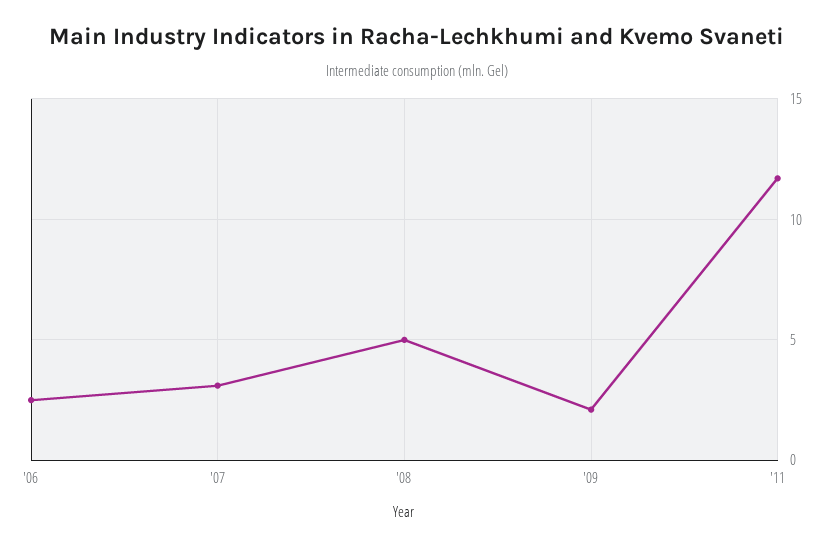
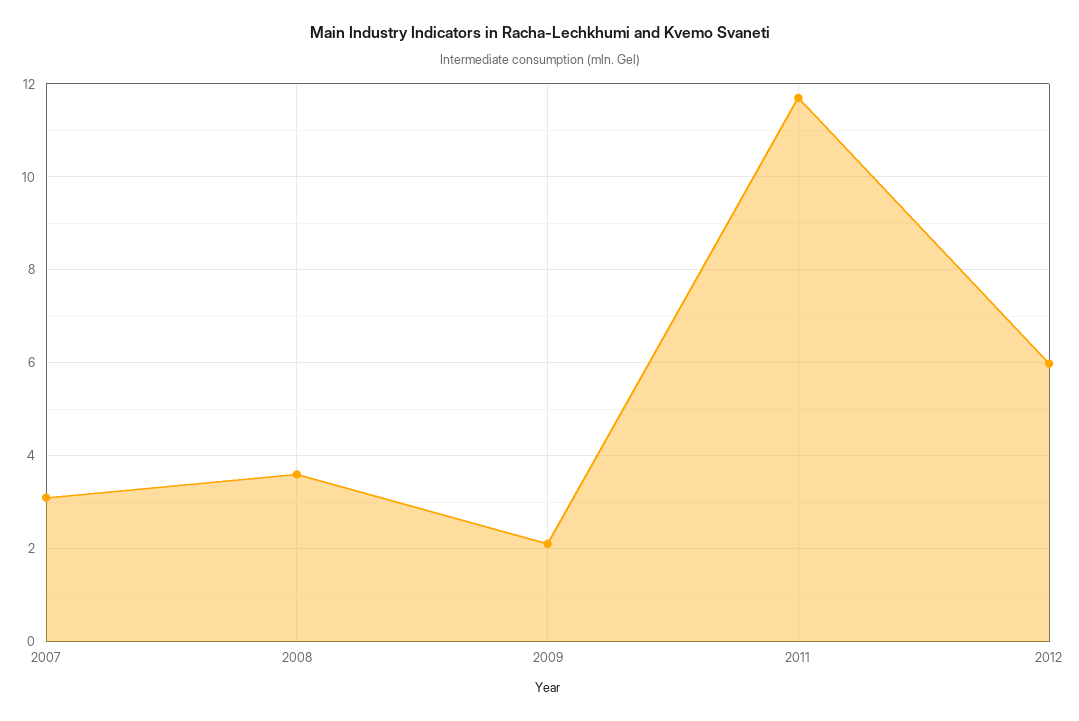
'06: 2.5 -> none
'08: 5 -> 3.6
2012: none -> 6

